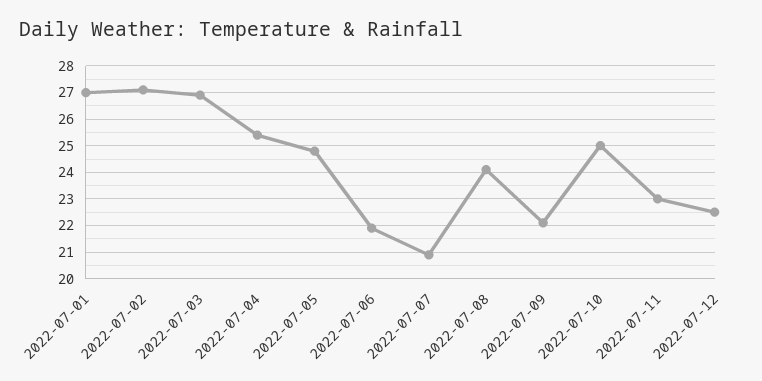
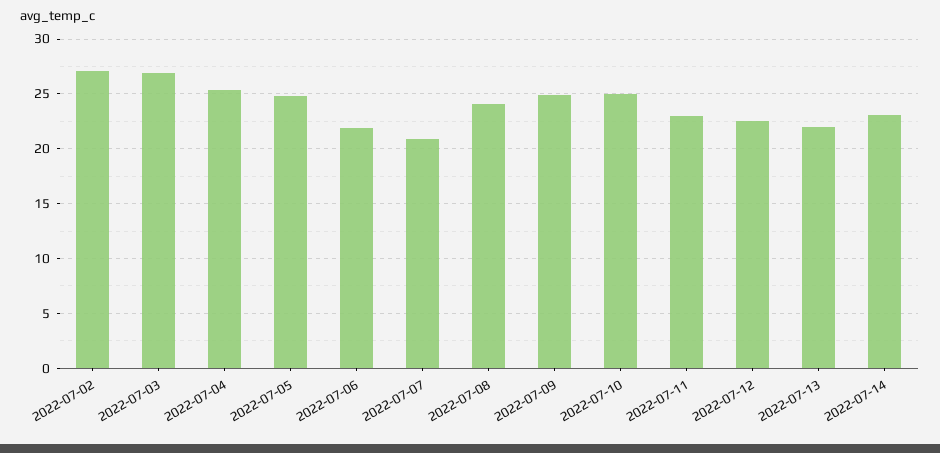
2022-07-01: 27 -> none
2022-07-09: 22 -> 25
2022-07-13: none -> 22
2022-07-14: none -> 23

